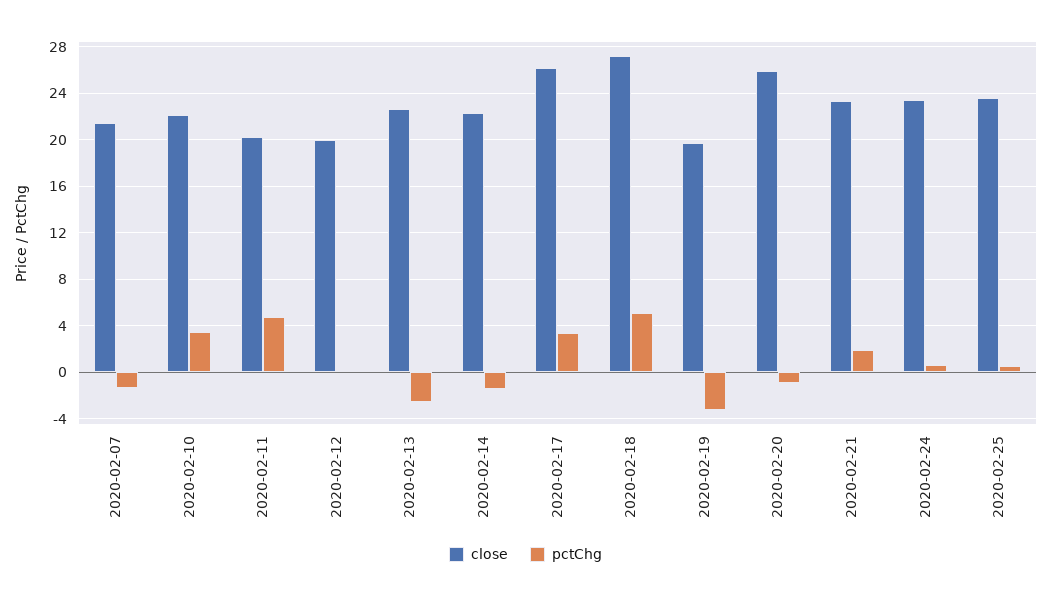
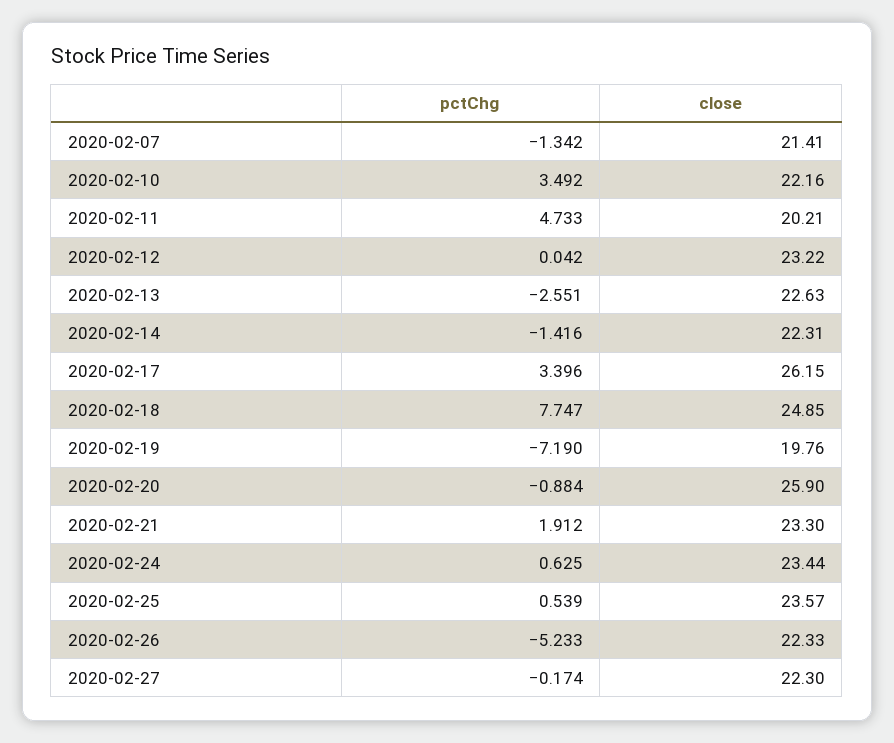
close, 2020-02-12: 20 -> 23.22
close, 2020-02-18: 27 -> 24.85
pctChg, 2020-02-18: 5 -> 7.747
pctChg, 2020-02-19: -3 -> -7.19
pctChg, 2020-02-26: none -> -5.233
close, 2020-02-26: none -> 22.33
pctChg, 2020-02-27: none -> -0.174
close, 2020-02-27: none -> 22.3

